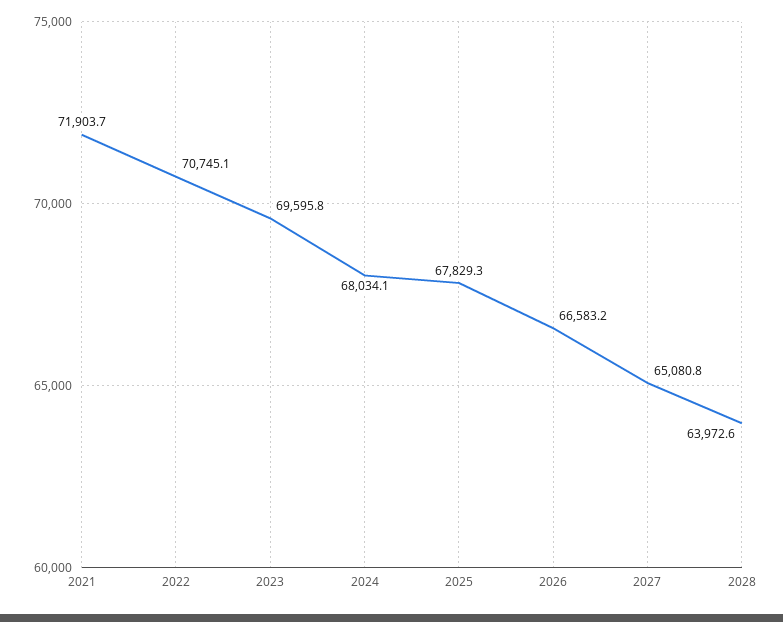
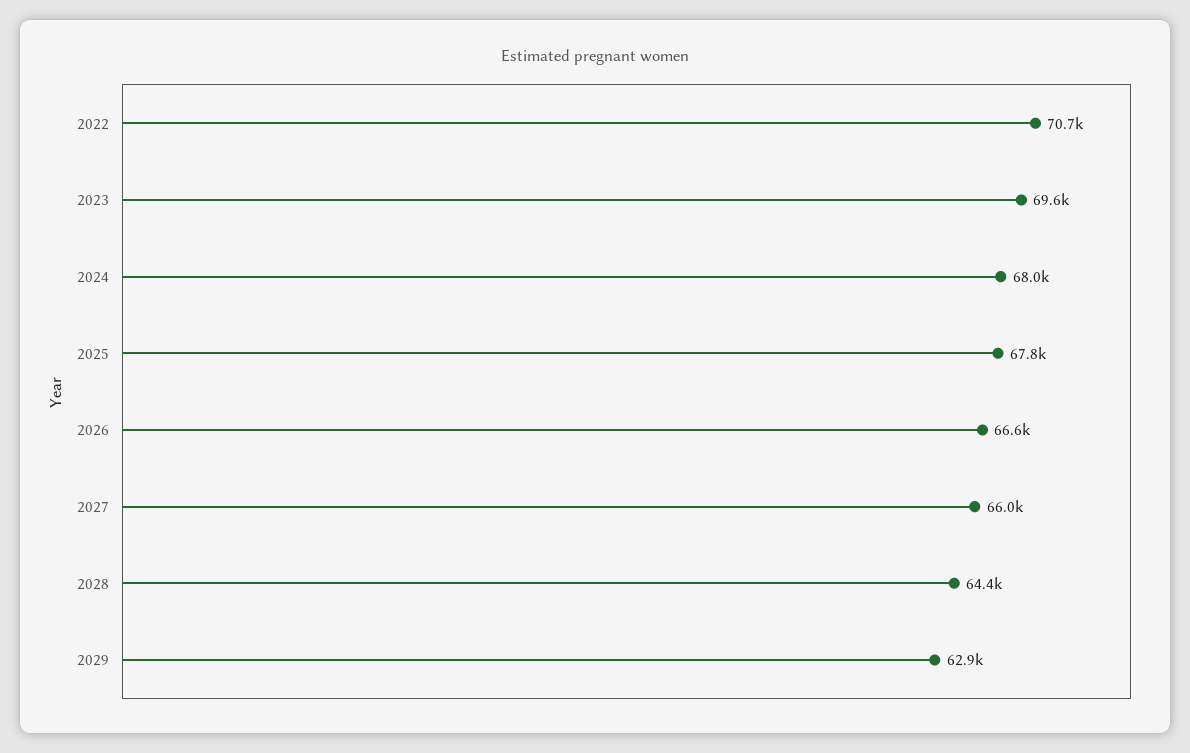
2021: 71903.7 -> none
2027: 65080.8 -> 66000
2028: 63972.6 -> 64400
2029: none -> 62900

